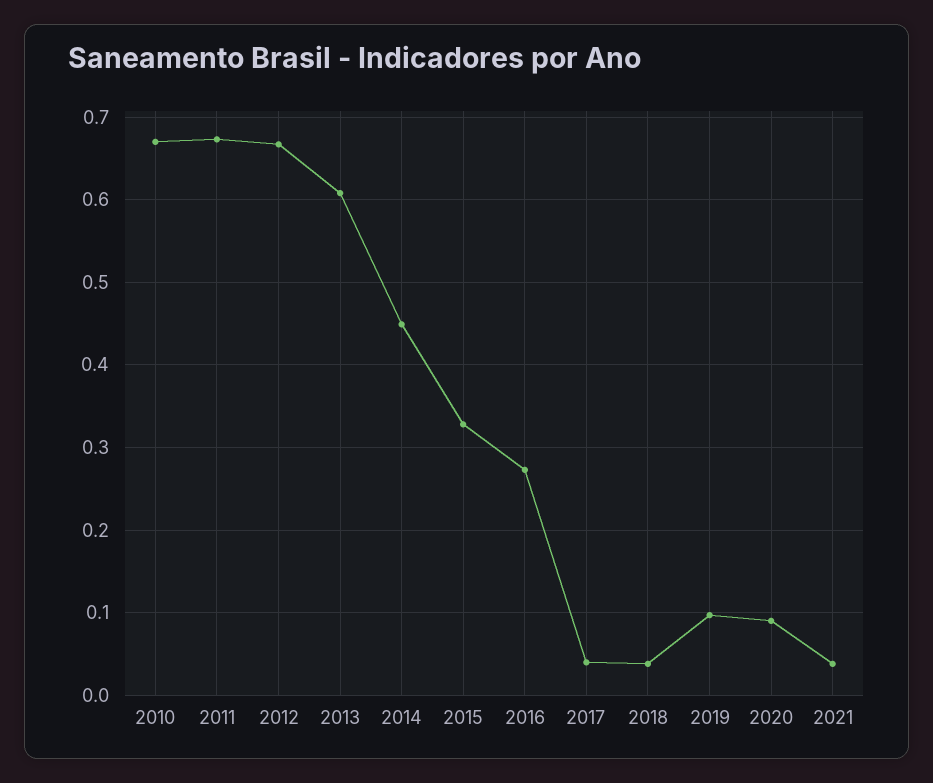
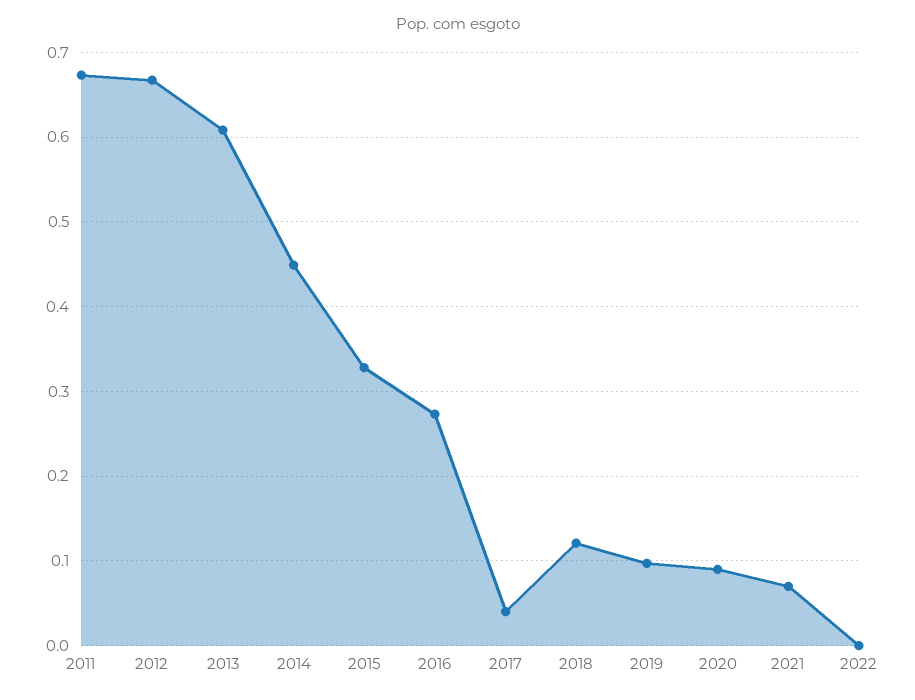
2010: 0.67 -> none
2018: 0.04 -> 0.12
2021: 0.04 -> 0.07
2022: none -> 0

